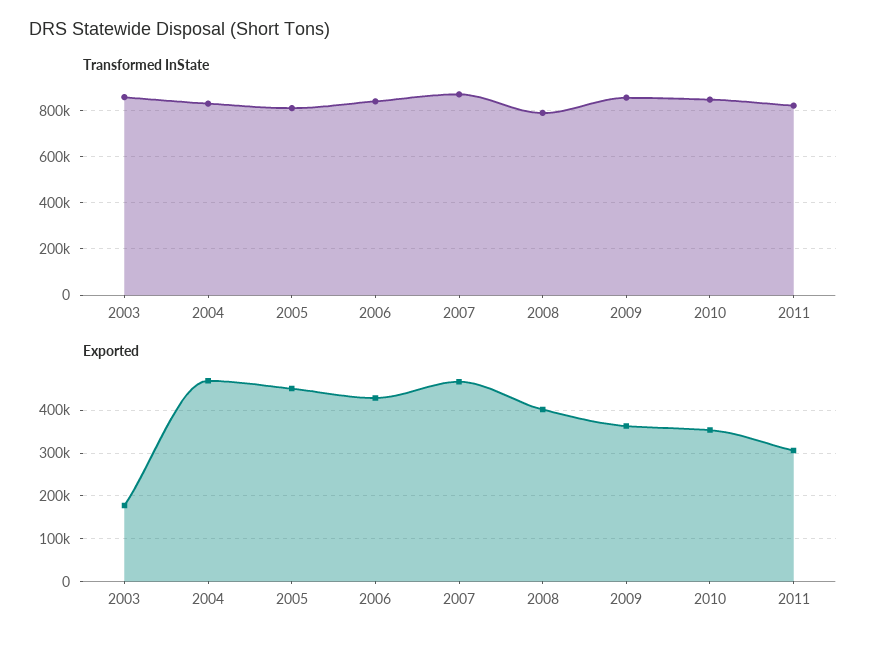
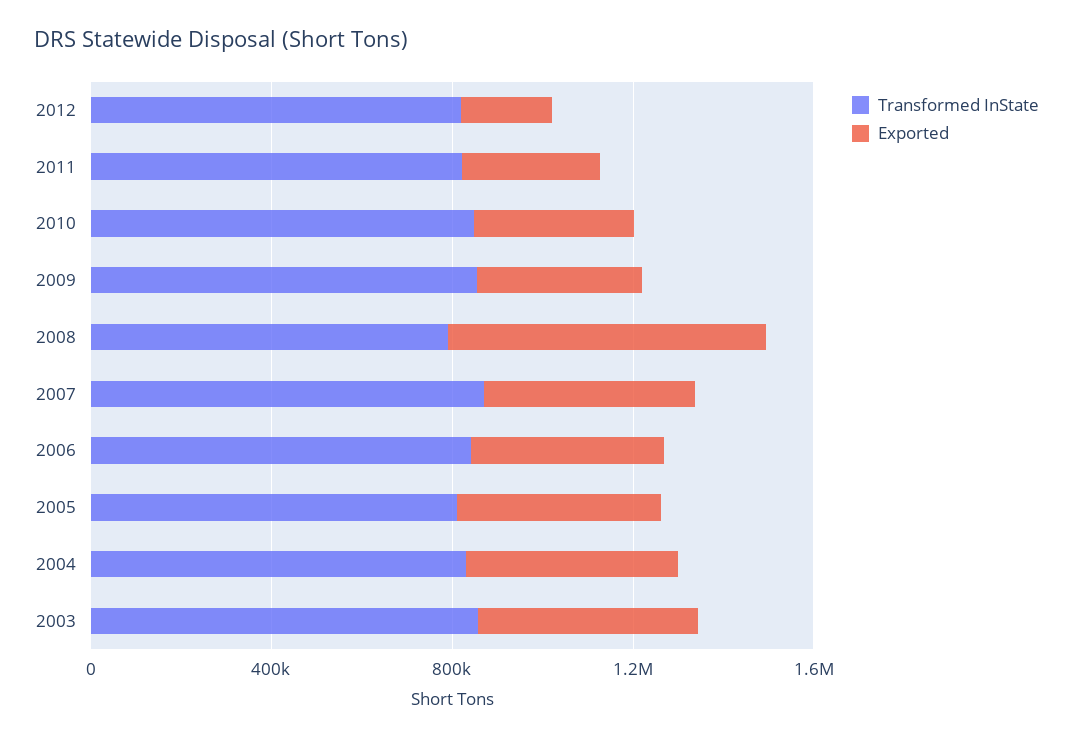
Exported, 2003: 180000 -> 500000
Exported, 2008: 400000 -> 700000
Transformed InState, 2012: none -> 800000
Exported, 2012: none -> 200000

